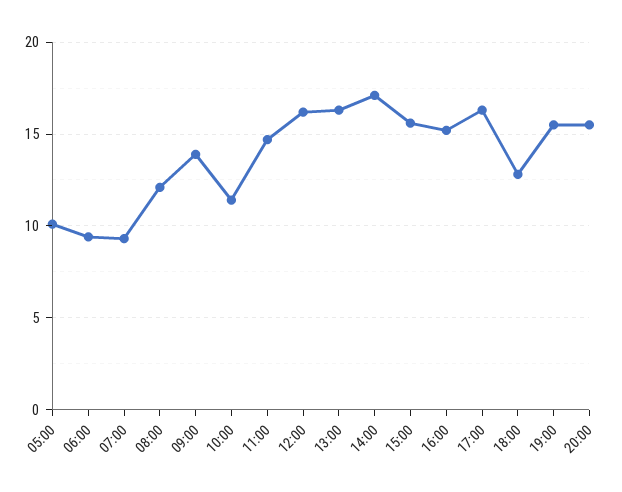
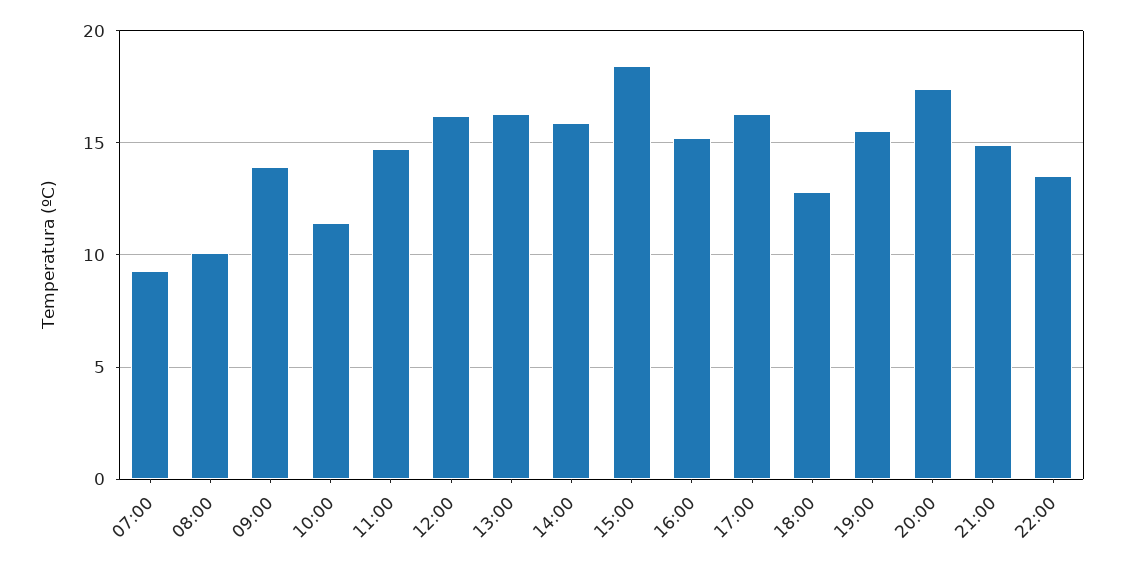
05:00: 10 -> none
06:00: 9.5 -> none
08:00: 12 -> 10
14:00: 17 -> 16
15:00: 15.5 -> 18.5
20:00: 15.5 -> 17.5
21:00: none -> 15
22:00: none -> 13.5

